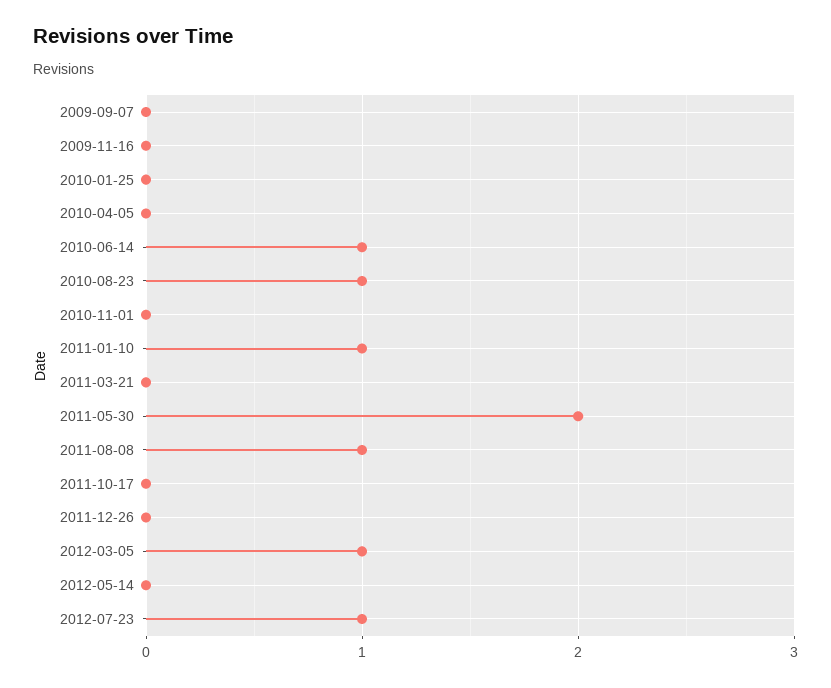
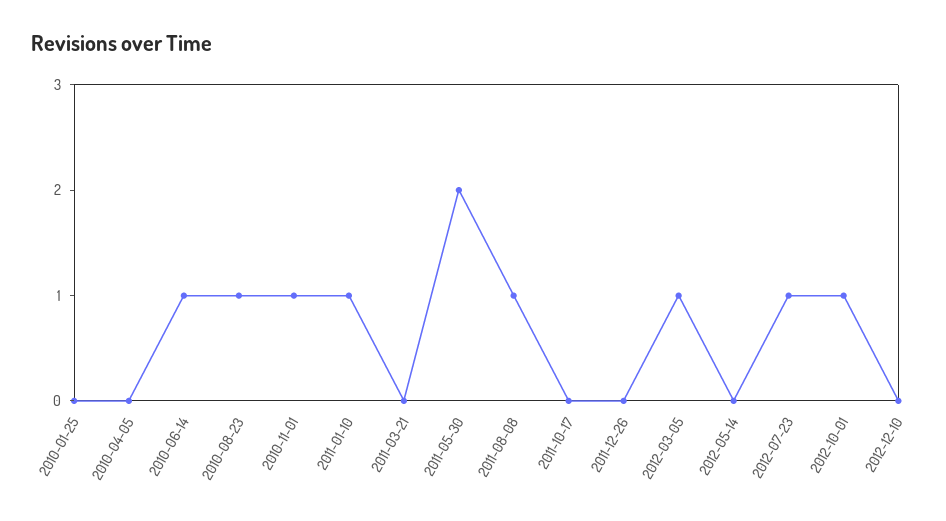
2009-09-07: 0 -> none
2009-11-16: 0 -> none
2010-11-01: 0 -> 1
2012-10-01: none -> 1
2012-12-10: none -> 0

